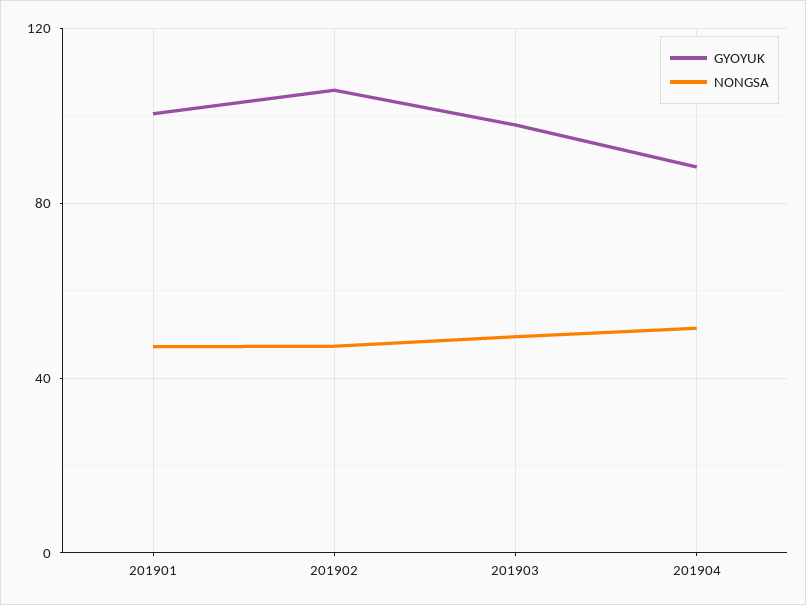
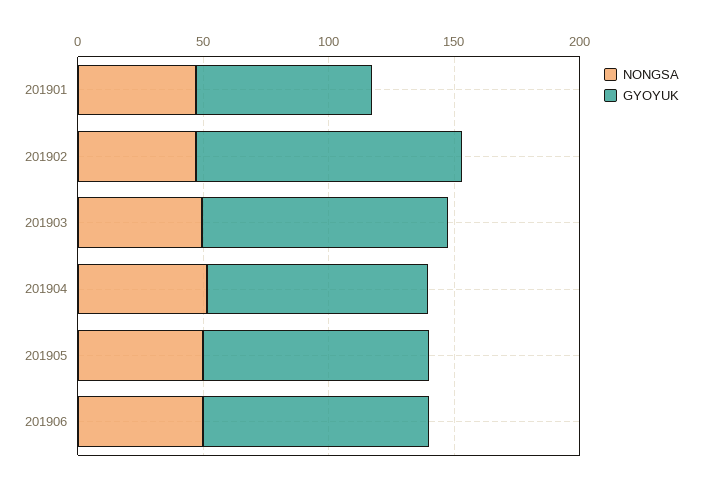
GYOYUK, 201901: 100 -> 70
NONGSA, 201905: none -> 50
GYOYUK, 201905: none -> 90
NONGSA, 201906: none -> 50
GYOYUK, 201906: none -> 90

